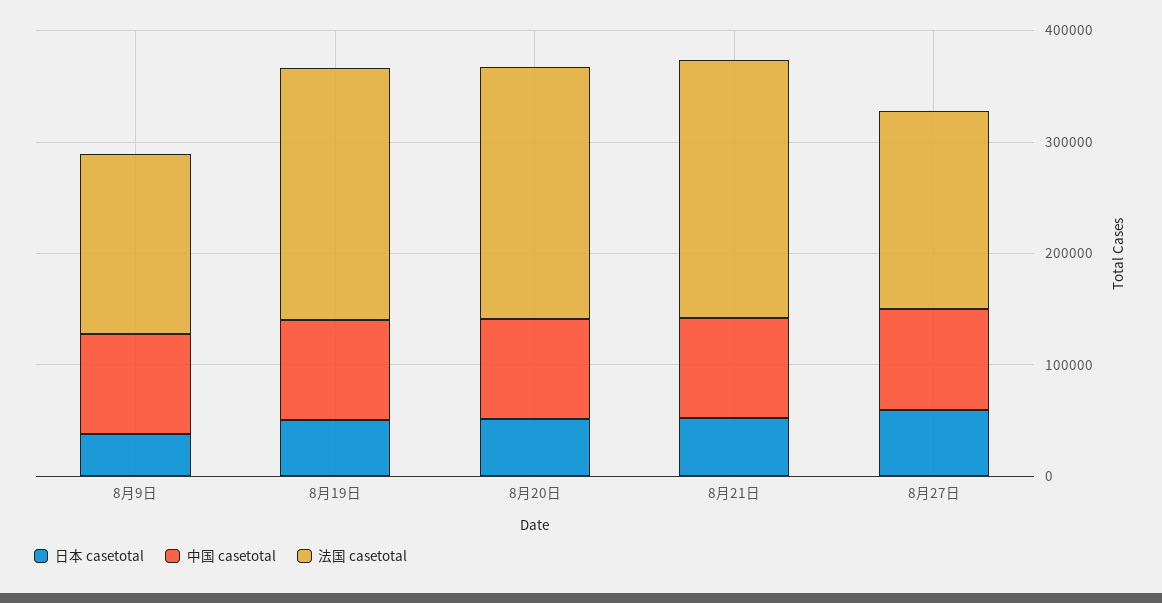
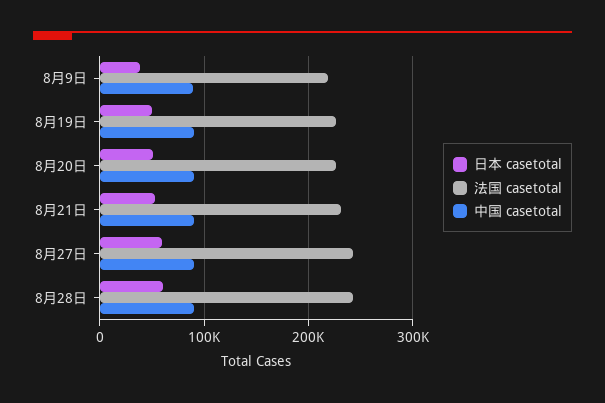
法国 casetotal, 8月9日: 160000 -> 220000
法国 casetotal, 8月27日: 180000 -> 240000
日本 casetotal, 8月28日: none -> 60000
法国 casetotal, 8月28日: none -> 240000
中国 casetotal, 8月28日: none -> 90000

